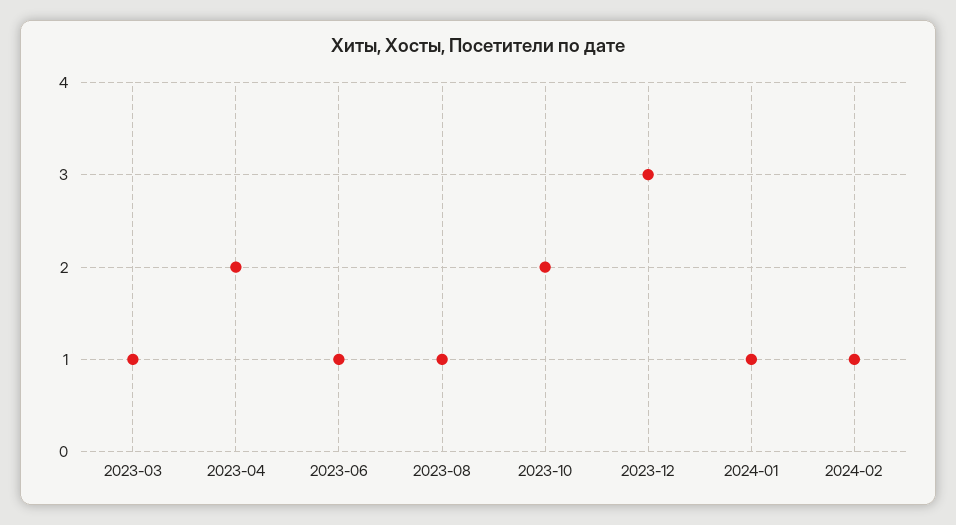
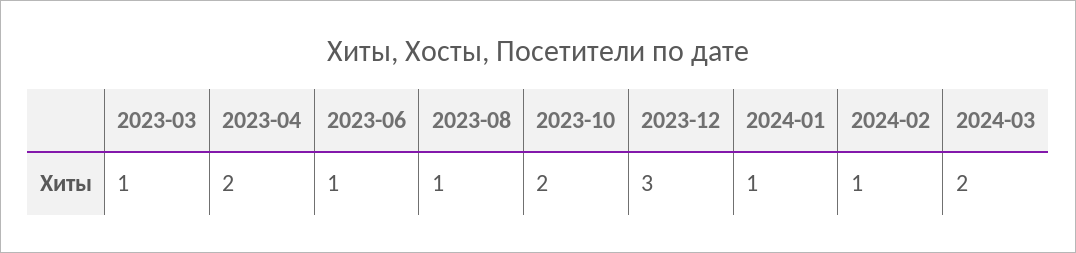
2024-03: none -> 2

